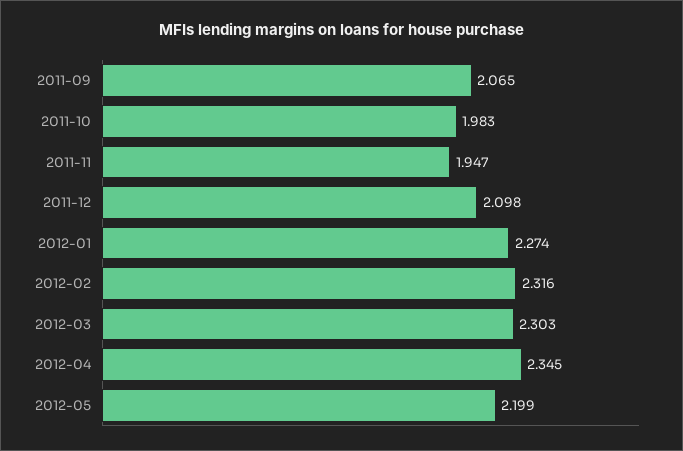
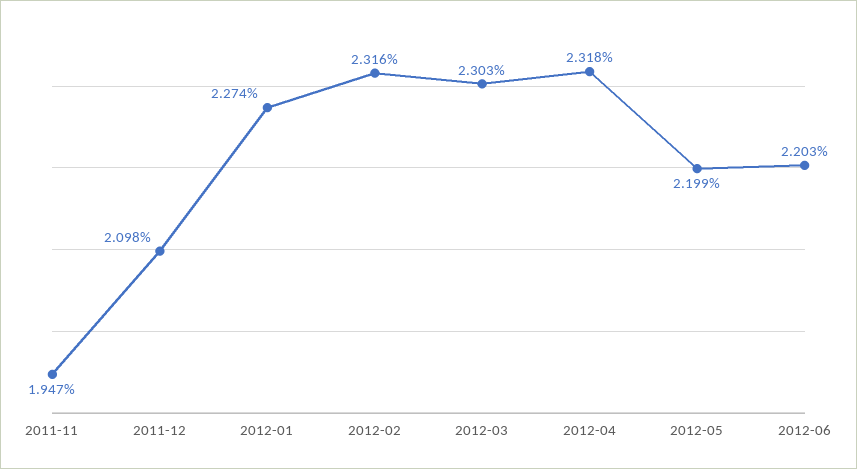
2011-09: 2.065 -> none
2011-10: 1.983 -> none
2012-04: 2.345 -> 2.318
2012-06: none -> 2.203

